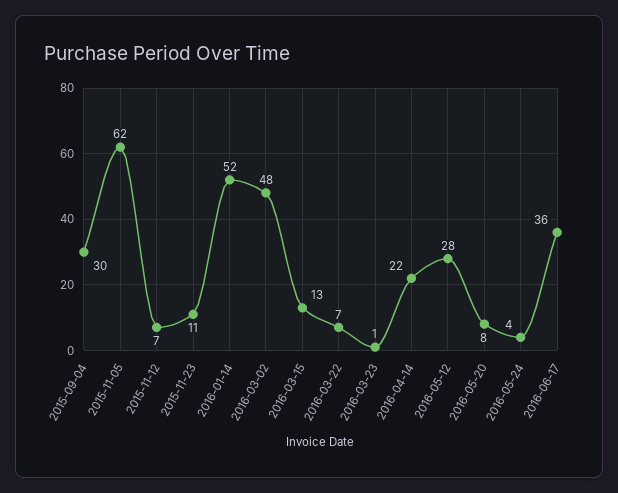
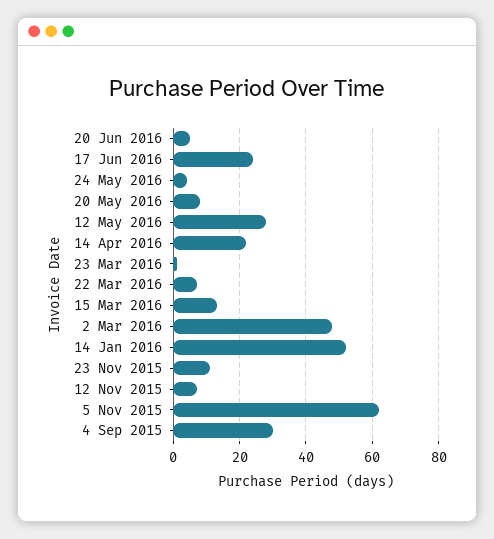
2016-06-17: 36 -> 25
20 Jun 2016: none -> 5

